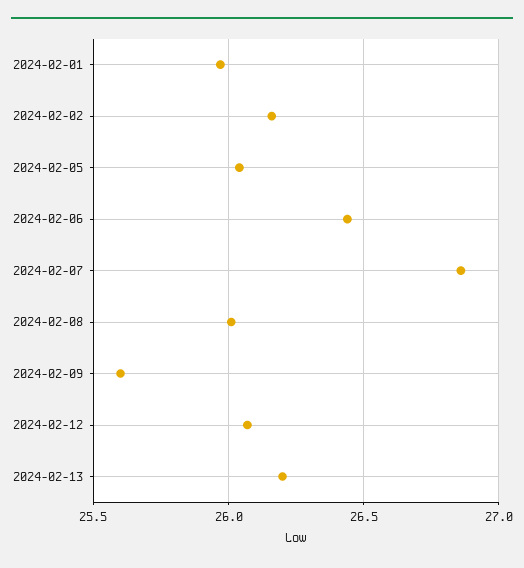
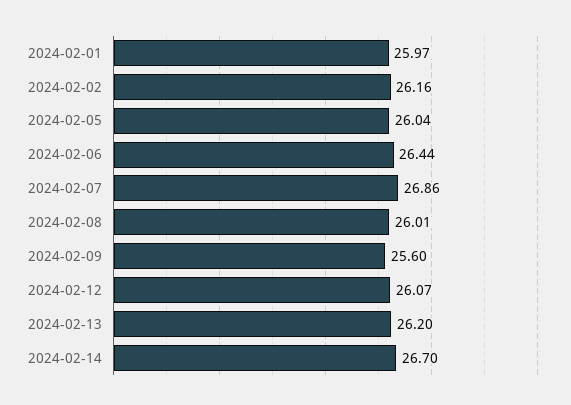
2024-02-14: none -> 26.7

